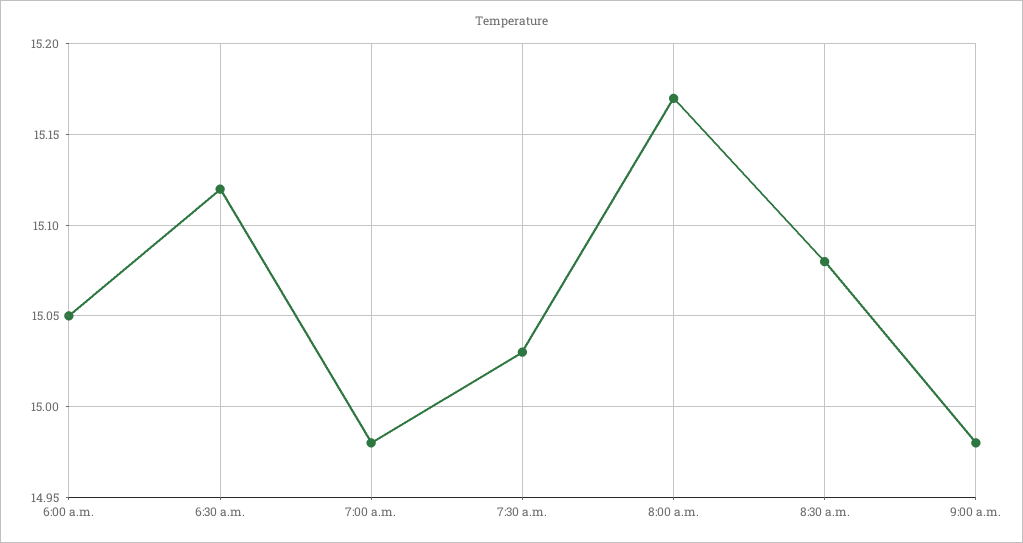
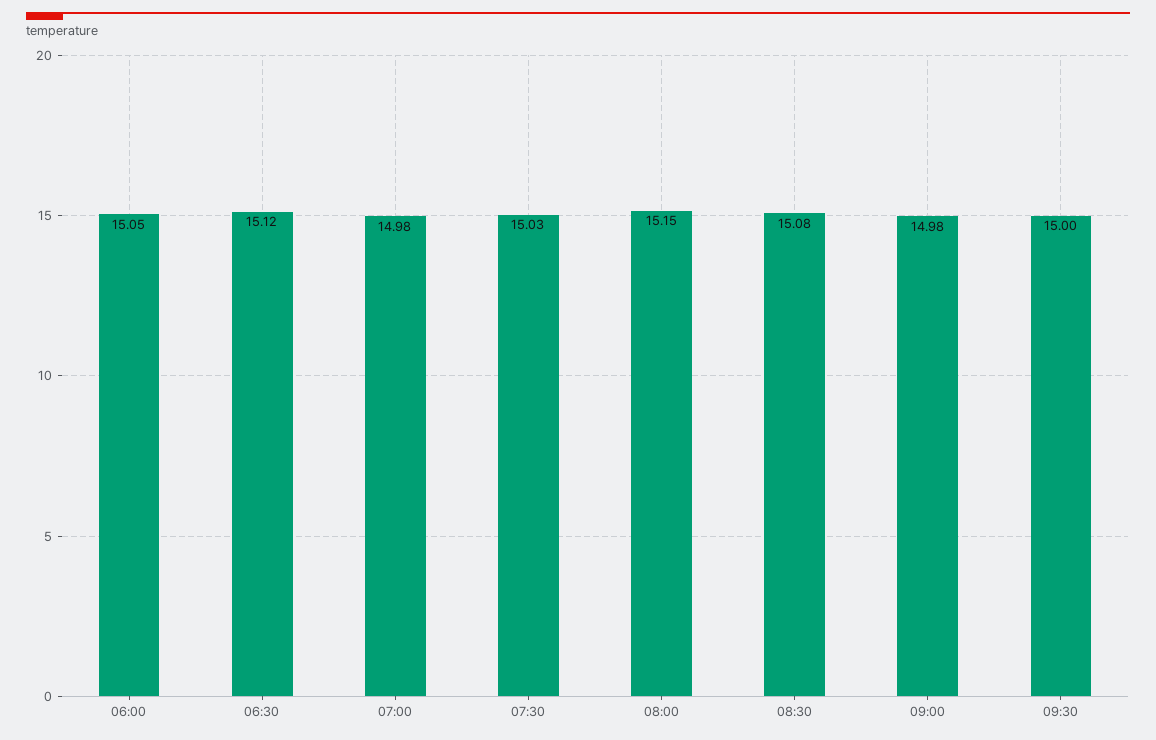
8:00 a.m.: 15.17 -> 15.15
09:30: none -> 15

